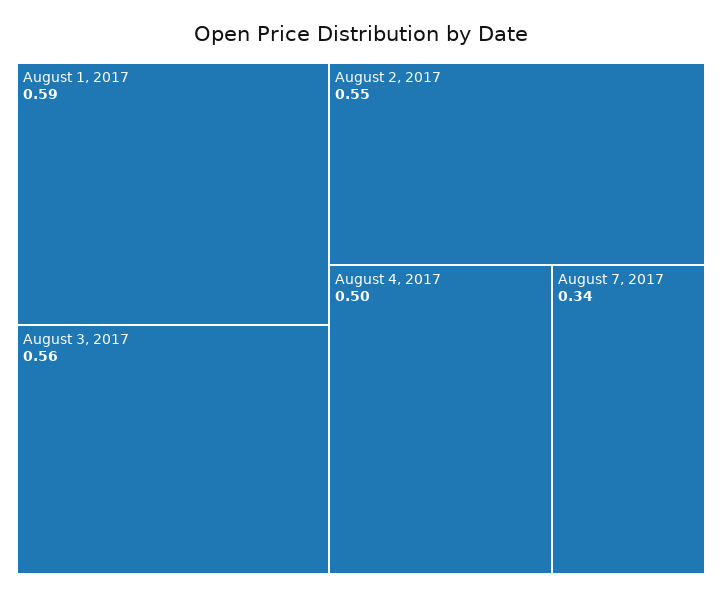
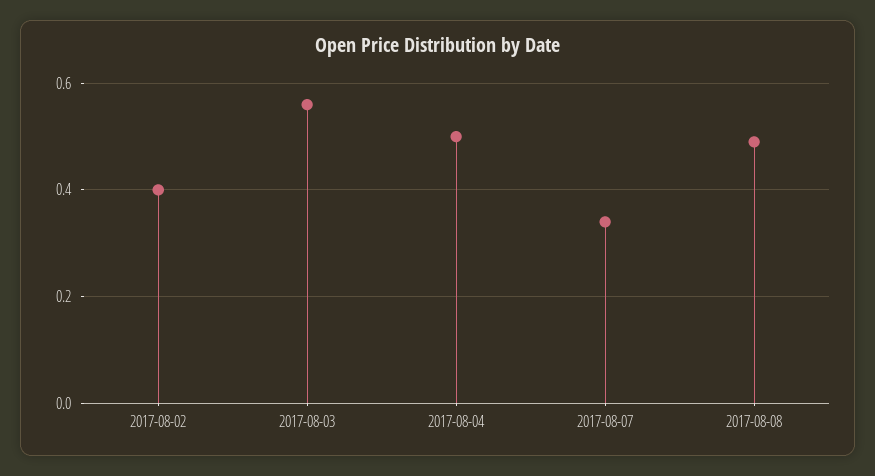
August 1, 2017: 0.59 -> none
August 2, 2017: 0.55 -> 0.4
2017-08-08: none -> 0.5

